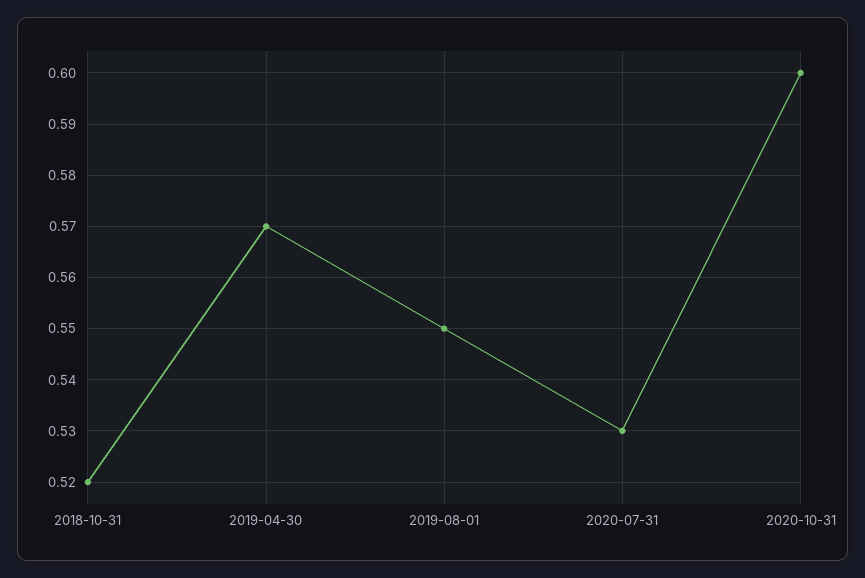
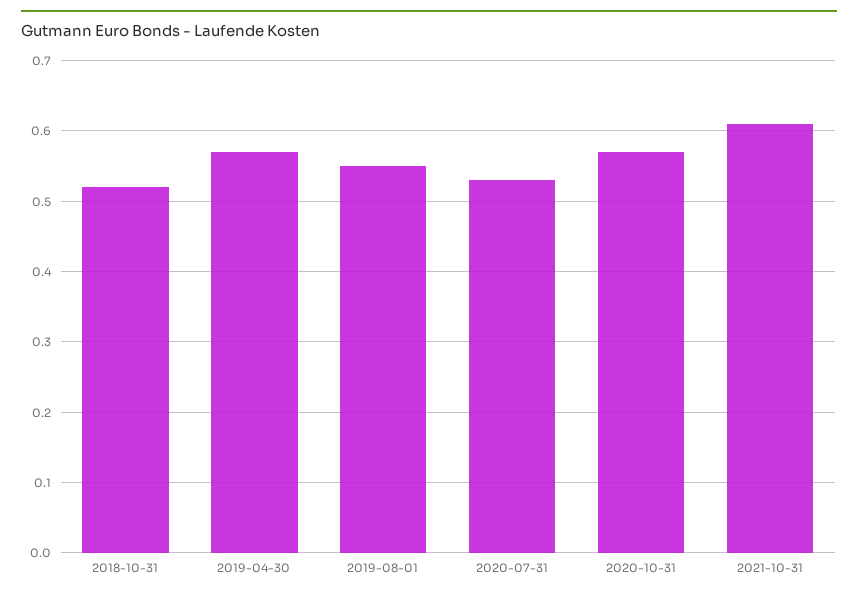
2020-10-31: 0.6 -> 0.57
2021-10-31: none -> 0.61

